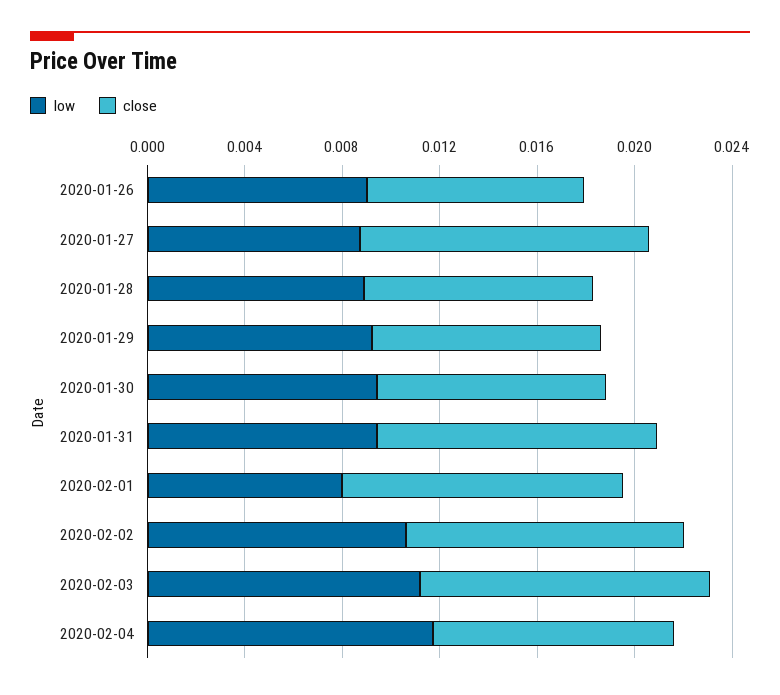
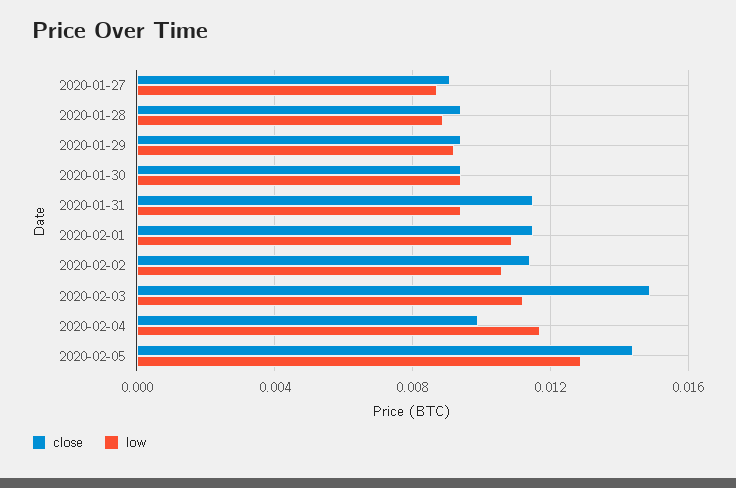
low, 2020-01-26: 0.009 -> none
close, 2020-01-26: 0.009 -> none
close, 2020-01-27: 0.012 -> 0.009
low, 2020-02-01: 0.008 -> 0.011
close, 2020-02-03: 0.012 -> 0.015
close, 2020-02-05: none -> 0.0145
low, 2020-02-05: none -> 0.013

